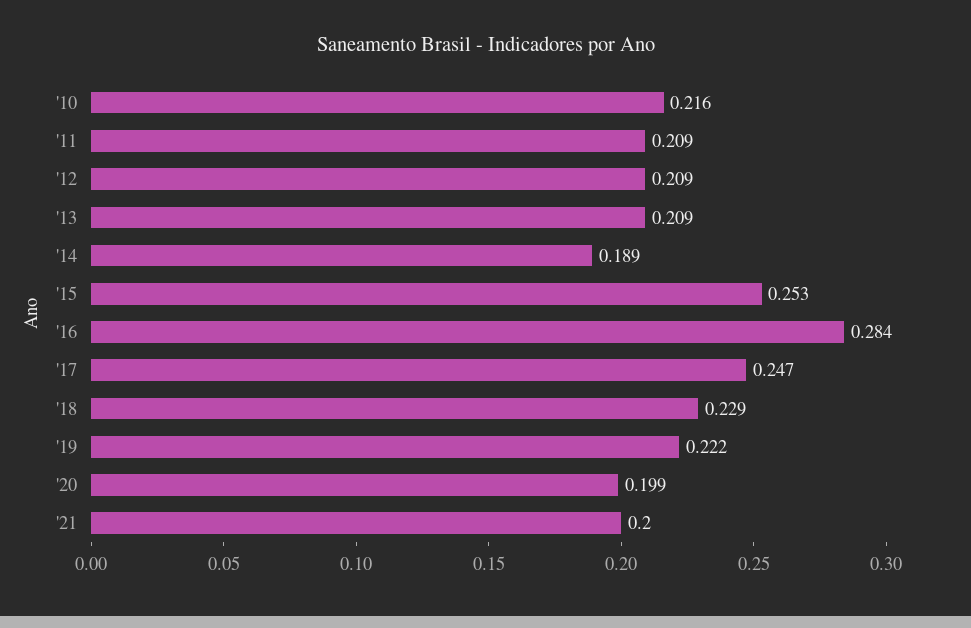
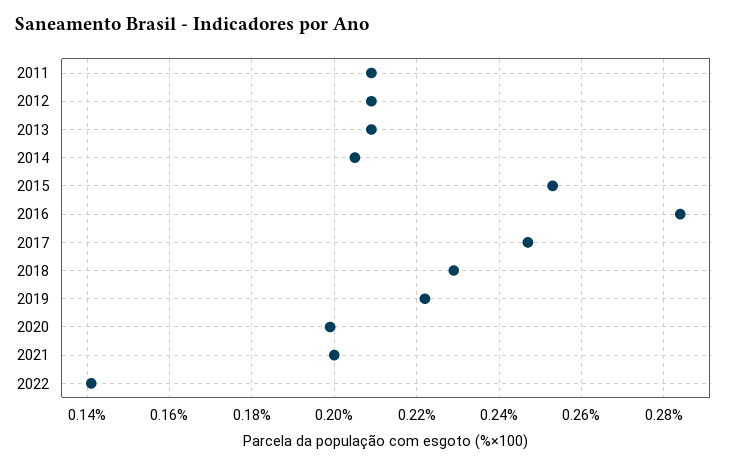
'10: 0.216 -> none
'14: 0.189 -> 0.205
2022: none -> 0.14

